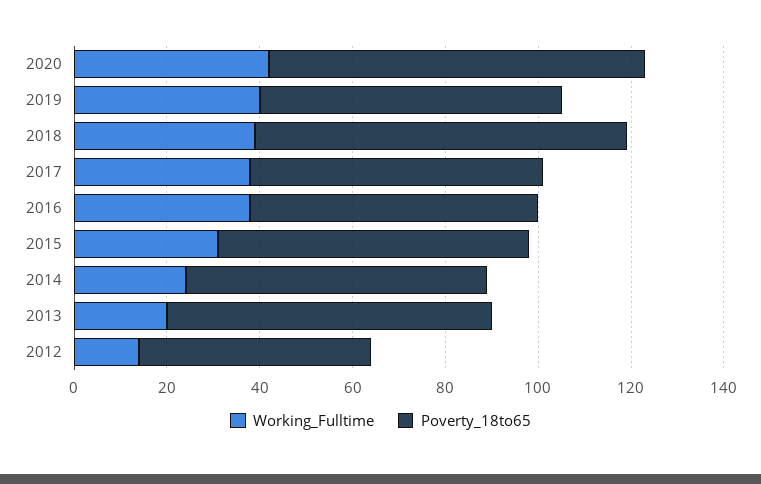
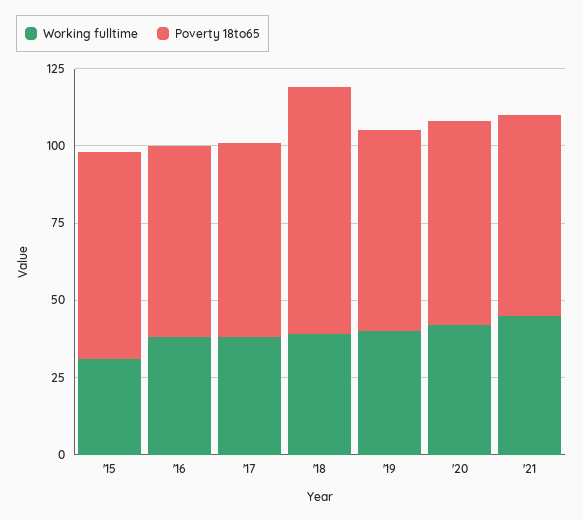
Poverty_18to65, 2020: 80 -> 65
Working_Fulltime, 2014: 25 -> none
Poverty_18to65, 2014: 65 -> none
Working_Fulltime, 2013: 20 -> none
Poverty_18to65, 2013: 70 -> none
Working_Fulltime, 2012: 15 -> none
Poverty_18to65, 2012: 50 -> none
Working_Fulltime, '21: none -> 45
Poverty_18to65, '21: none -> 65

